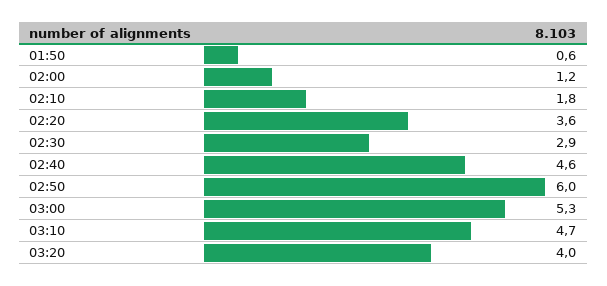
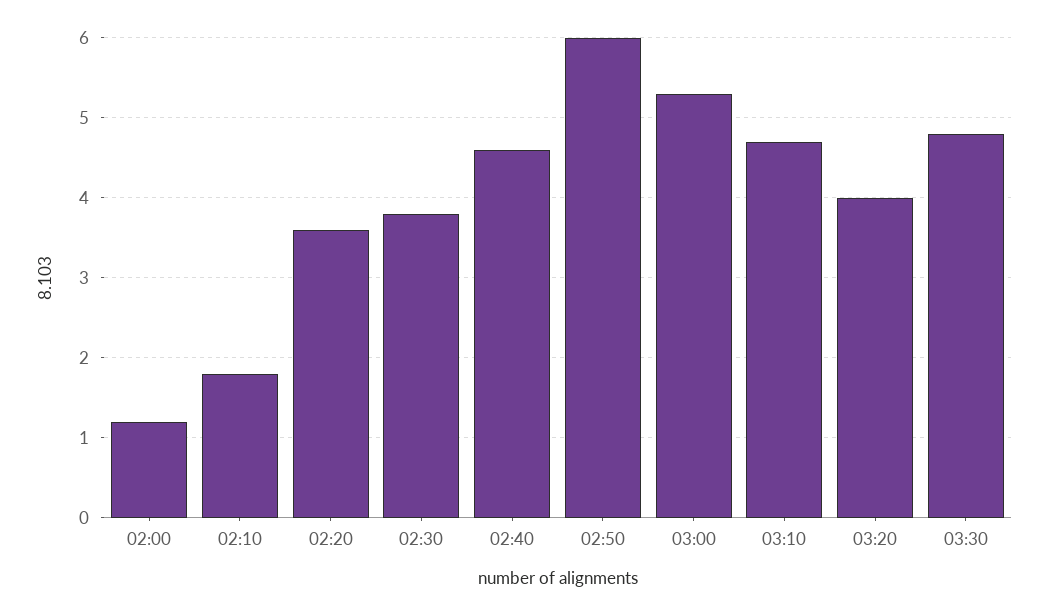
01:50: 0.6 -> none
02:30: 2.9 -> 3.8
03:30: none -> 4.8

